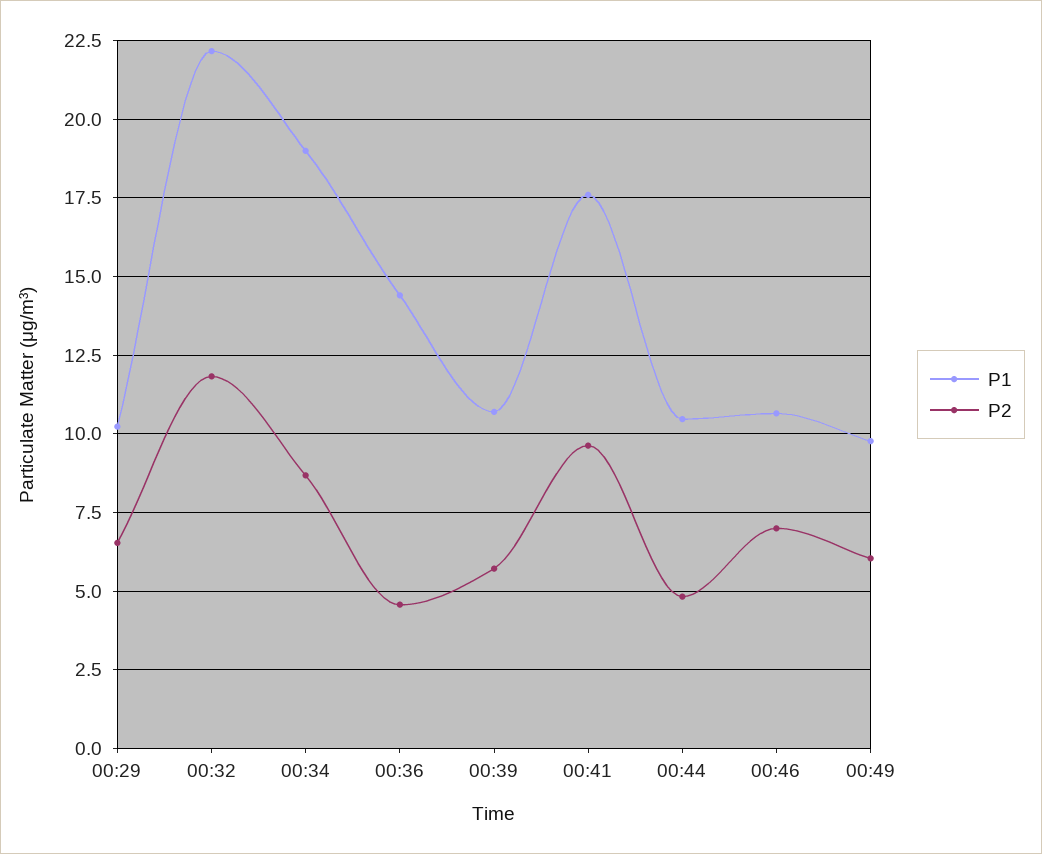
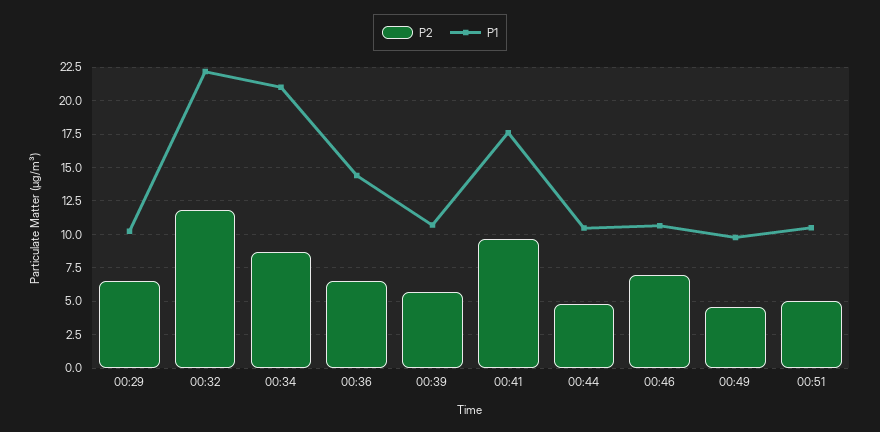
P1, 00:34: 19 -> 21
P2, 00:36: 4.5 -> 6.5
P2, 00:49: 6 -> 4.5
P2, 00:51: none -> 5
P1, 00:51: none -> 10.5

